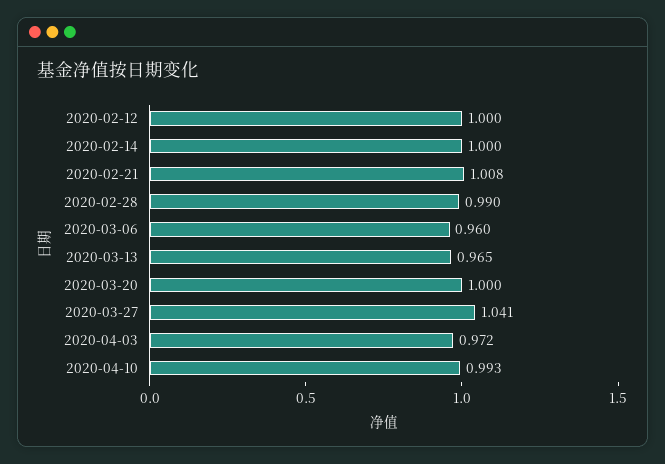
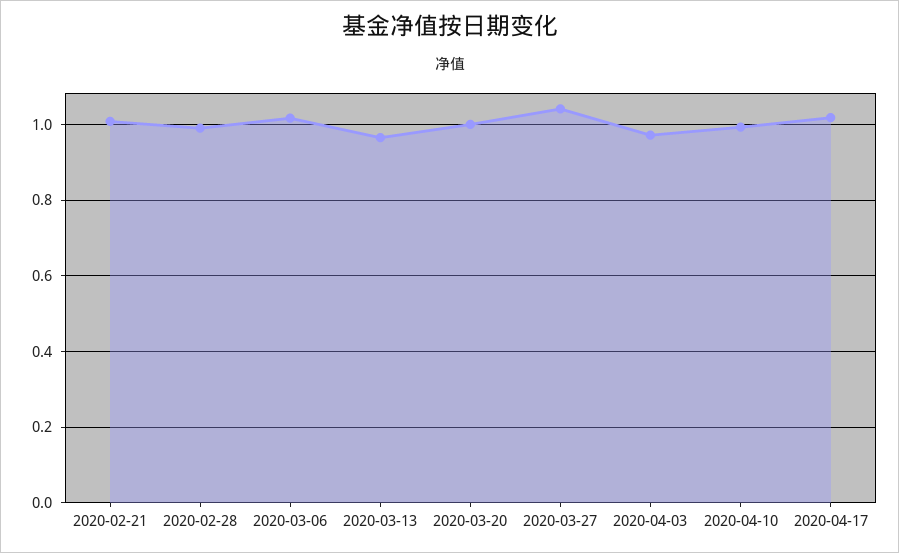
2020-02-12: 1 -> none
2020-02-14: 1 -> none
2020-03-06: 0.96 -> 1.02
2020-04-17: none -> 1.02

